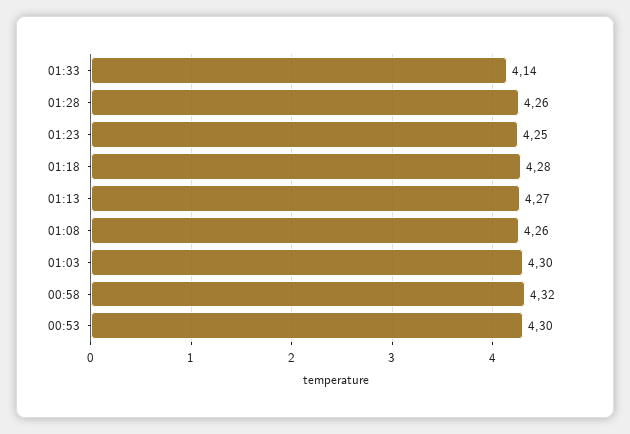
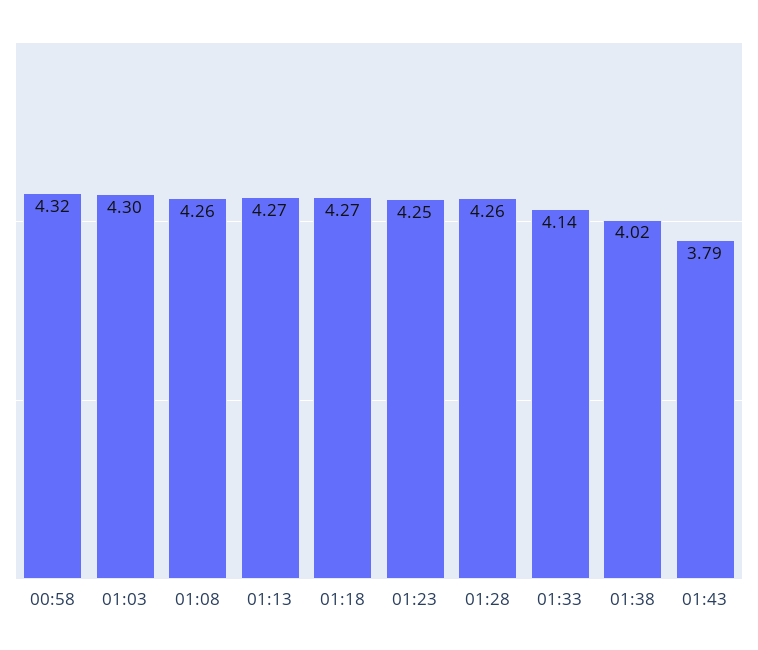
01:18: 4.28 -> 4.27
00:53: 4.3 -> none
01:38: none -> 4.02
01:43: none -> 3.79

